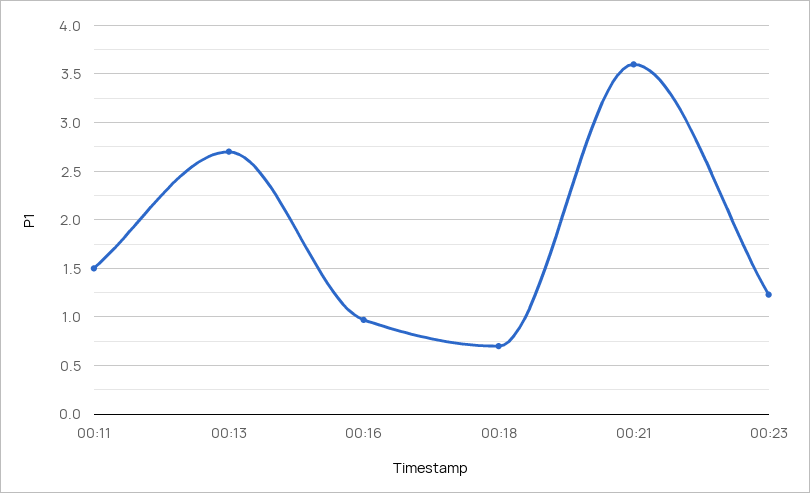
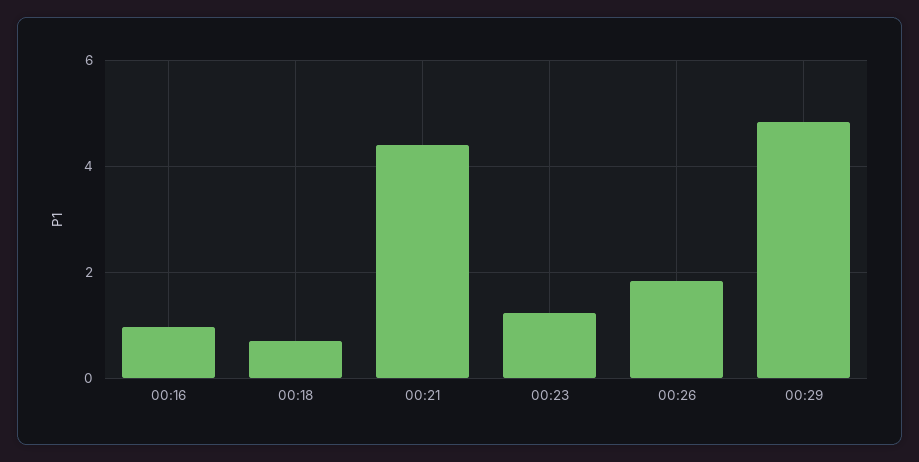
00:11: 1.5 -> none
00:13: 2.7 -> none
00:21: 3.6 -> 4.4
00:26: none -> 1.8
00:29: none -> 4.8

